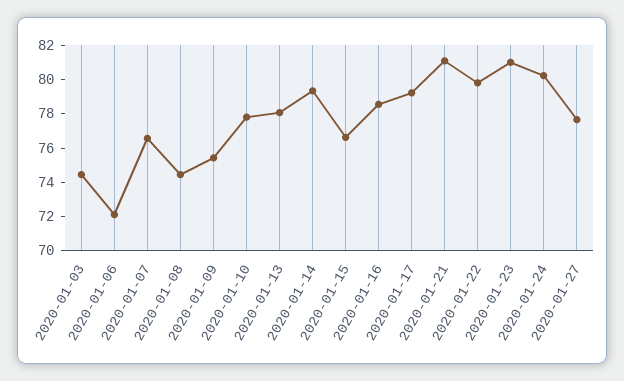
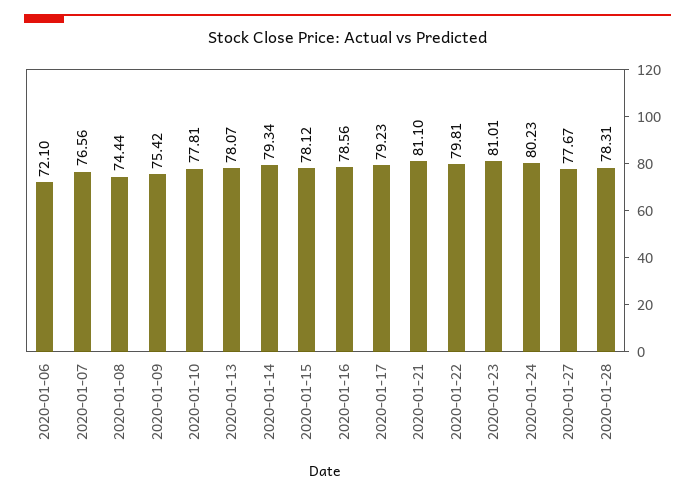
2020-01-03: 74.5 -> none
2020-01-15: 76.5 -> 78.12
2020-01-28: none -> 78.31

